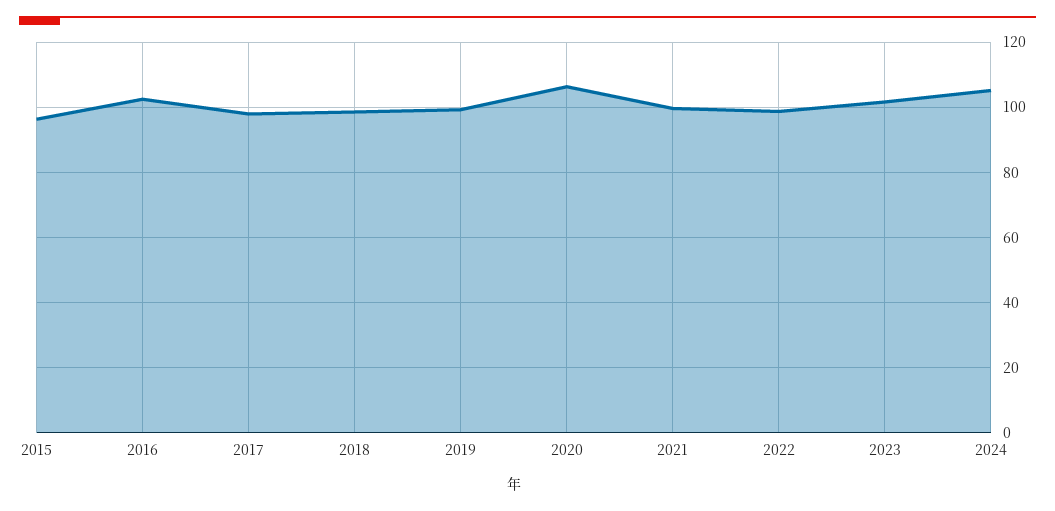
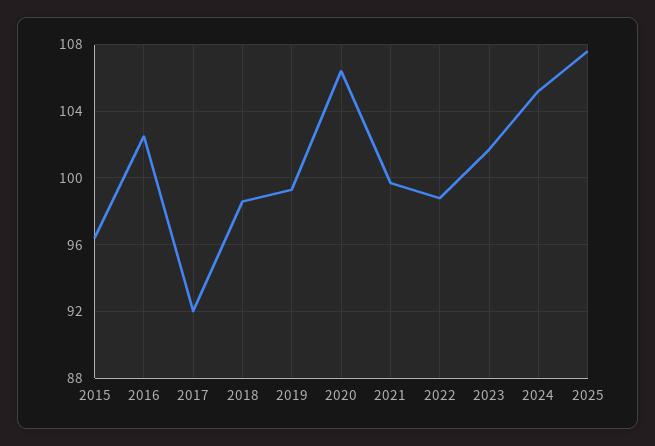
2017: 98 -> 92
2025: none -> 107.5

